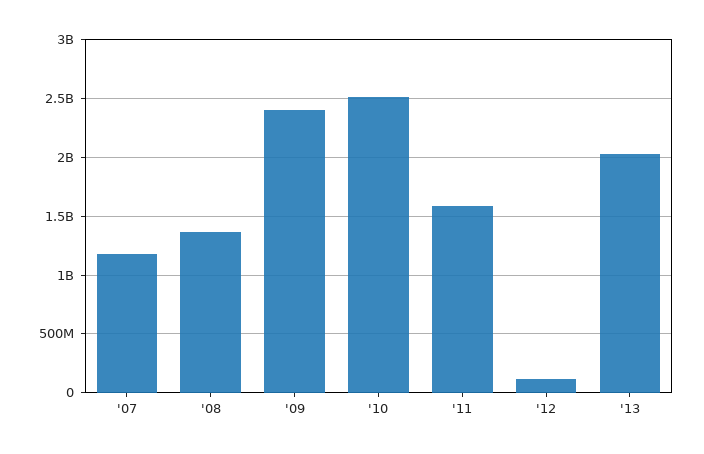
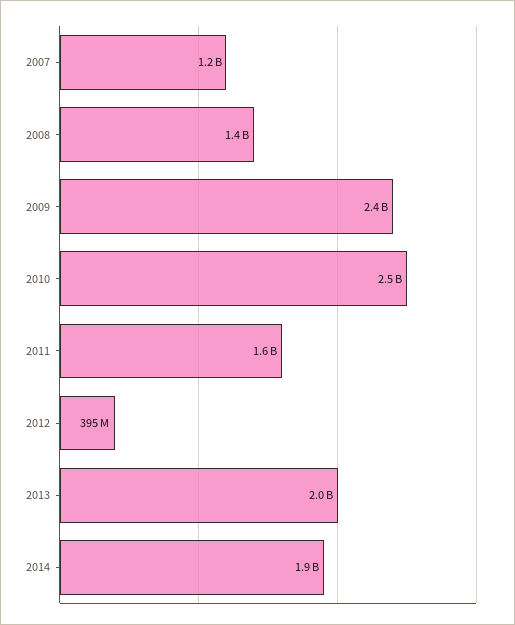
'12: 100000000 -> 395000000
2014: none -> 1900000000

